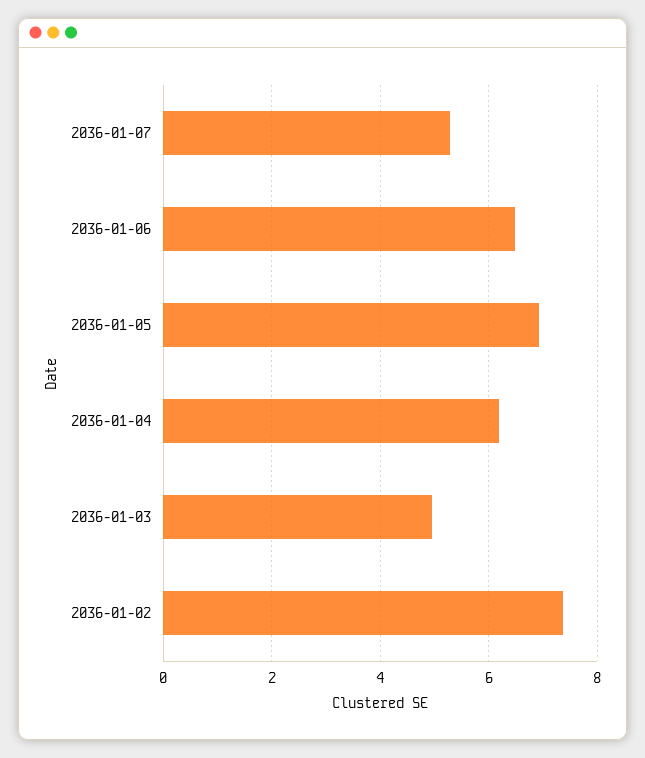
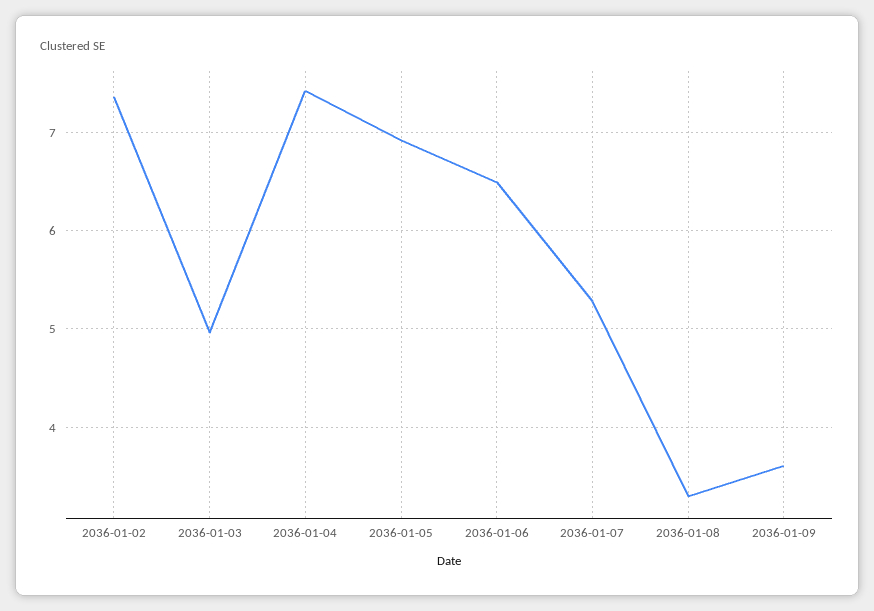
2036-01-04: 6.2 -> 7.4
2036-01-08: none -> 3.3
2036-01-09: none -> 3.6

